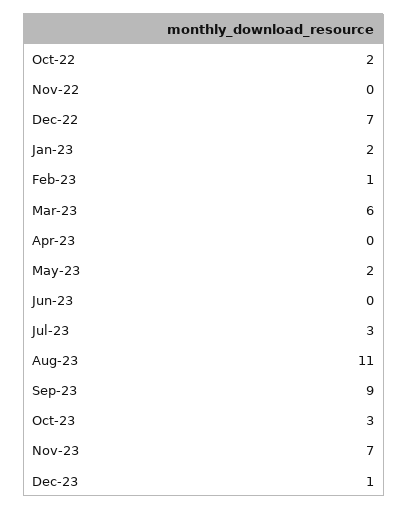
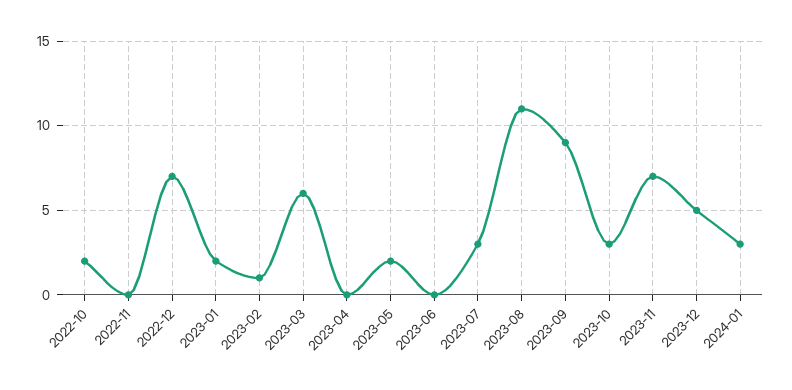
Dec-23: 1 -> 5
2024-01: none -> 3

